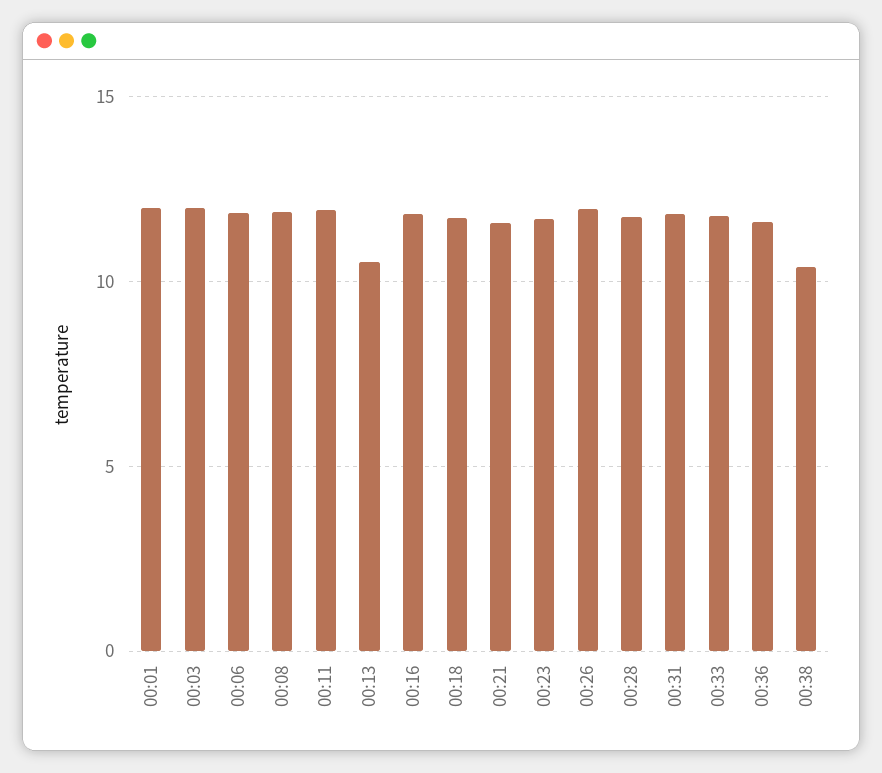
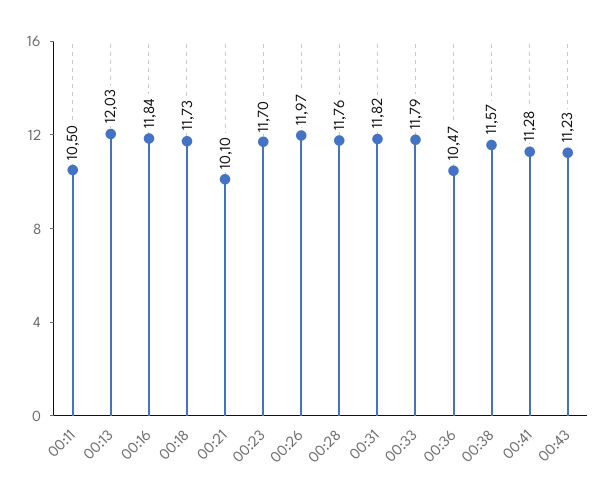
00:01: 12 -> none
00:03: 12 -> none
00:06: 12 -> none
00:08: 12 -> none
00:11: 12 -> 10.5
00:13: 10.5 -> 12.03
00:21: 11.5 -> 10.1
00:36: 11.5 -> 10.47
00:38: 10.5 -> 11.57
00:41: none -> 11.28
00:43: none -> 11.23

